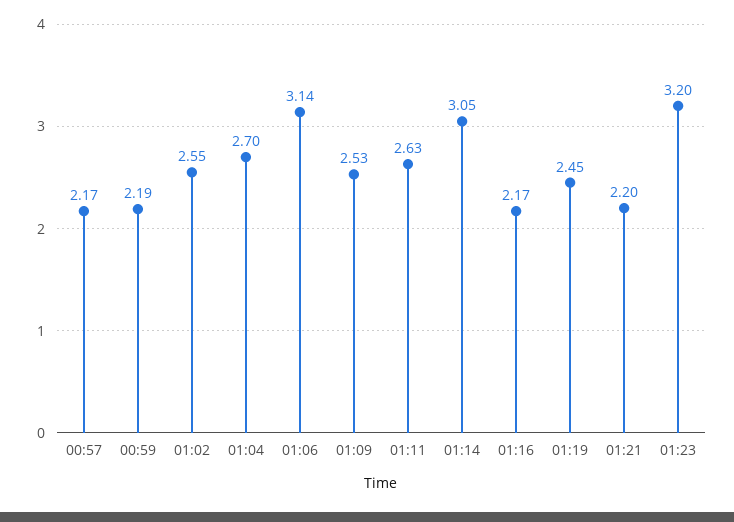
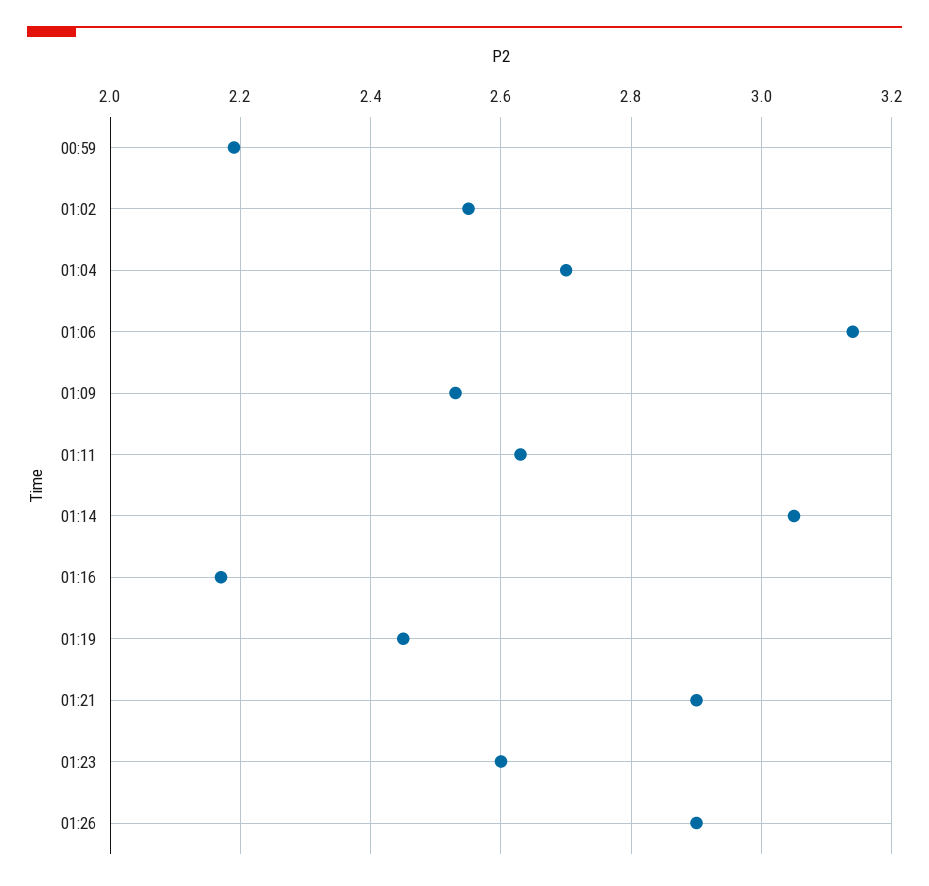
00:57: 2.17 -> none
01:21: 2.2 -> 2.9
01:23: 3.2 -> 2.6
01:26: none -> 2.9

